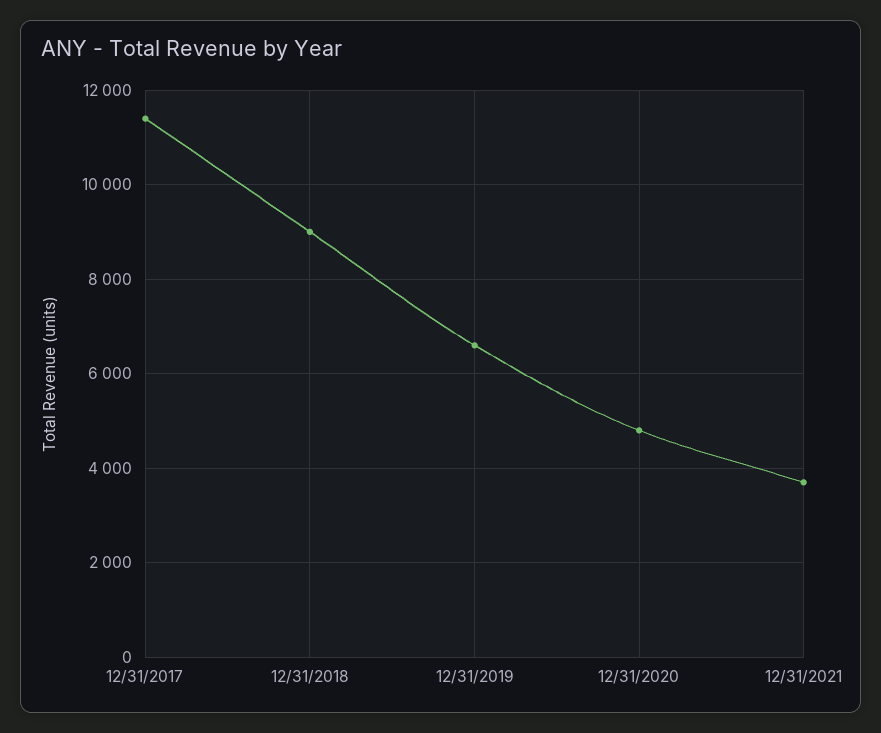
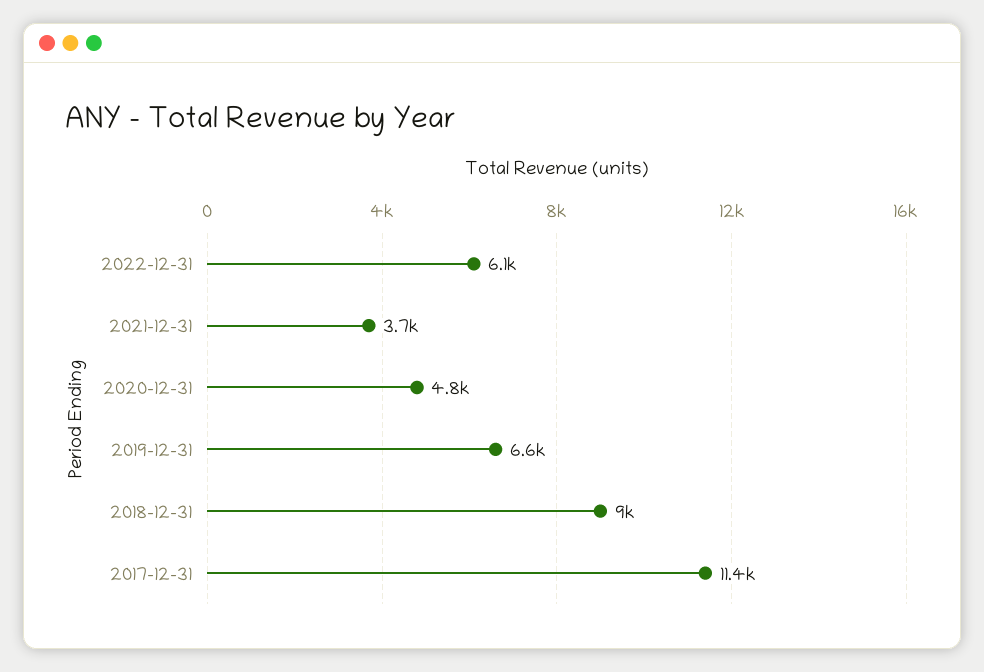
2022-12-31: none -> 6100

